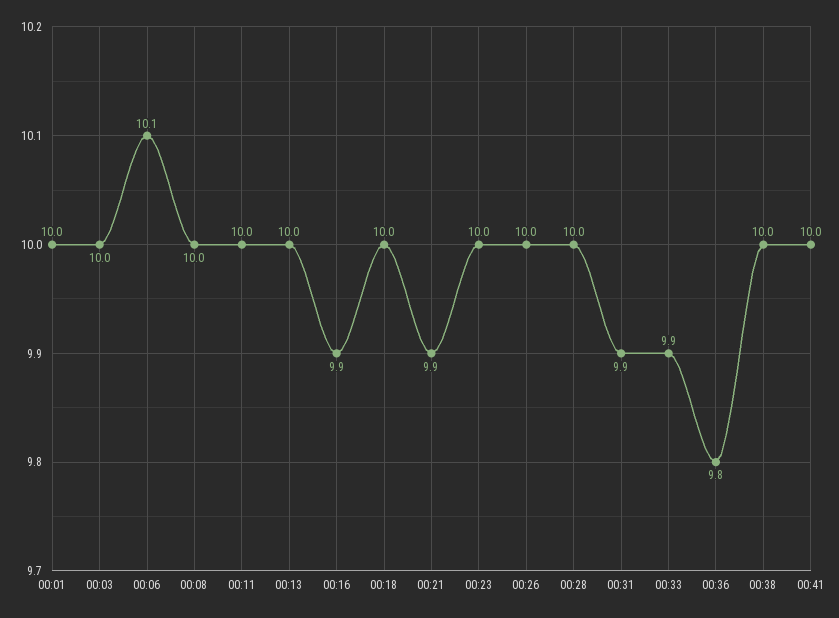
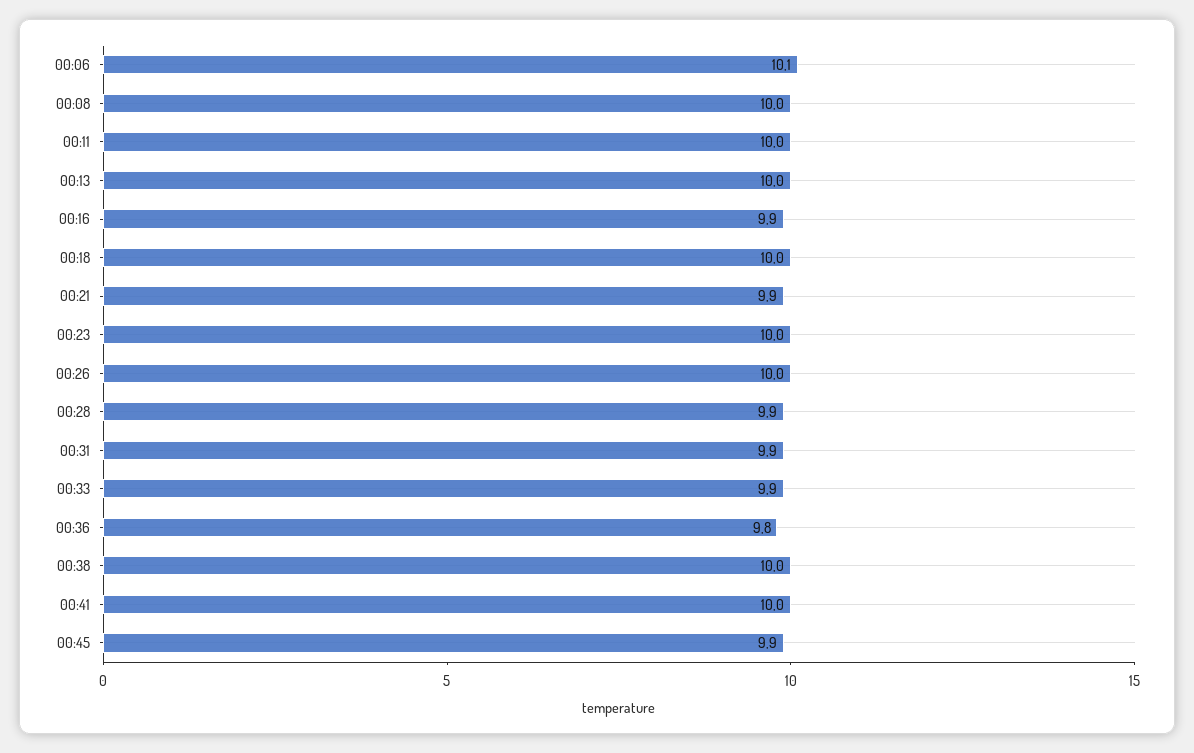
00:01: 10 -> none
00:03: 10 -> none
00:28: 10 -> 9.9
00:45: none -> 9.9

